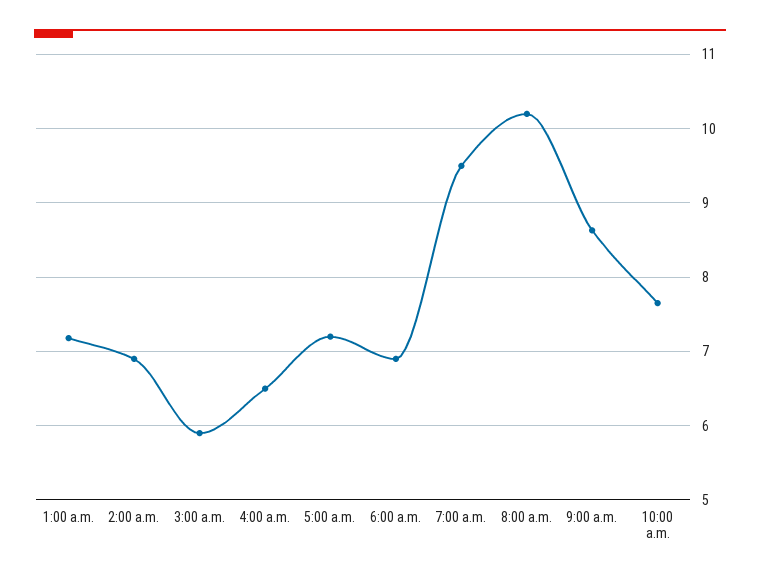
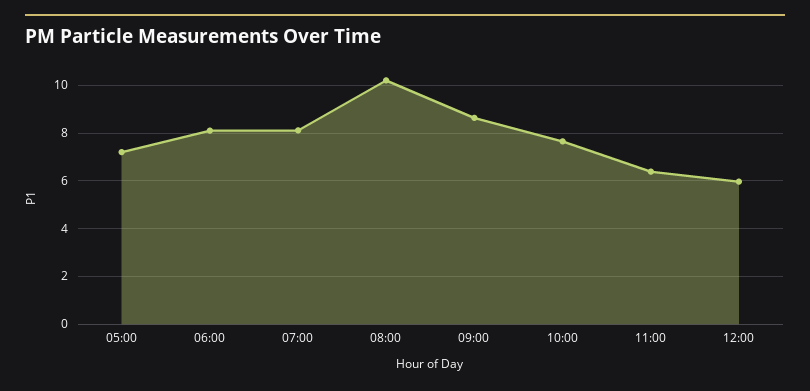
1:00 a.m.: 7.2 -> none
2:00 a.m.: 6.9 -> none
3:00 a.m.: 5.9 -> none
4:00 a.m.: 6.5 -> none
6:00 a.m.: 6.9 -> 8
7:00 a.m.: 9.5 -> 8
11:00: none -> 6.5
12:00: none -> 6

